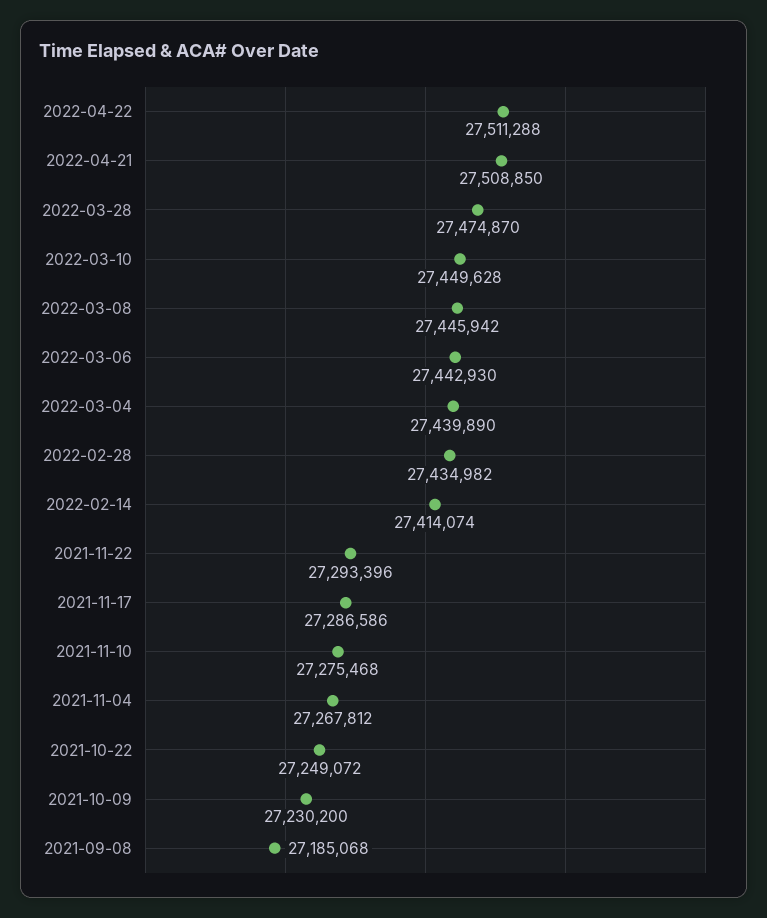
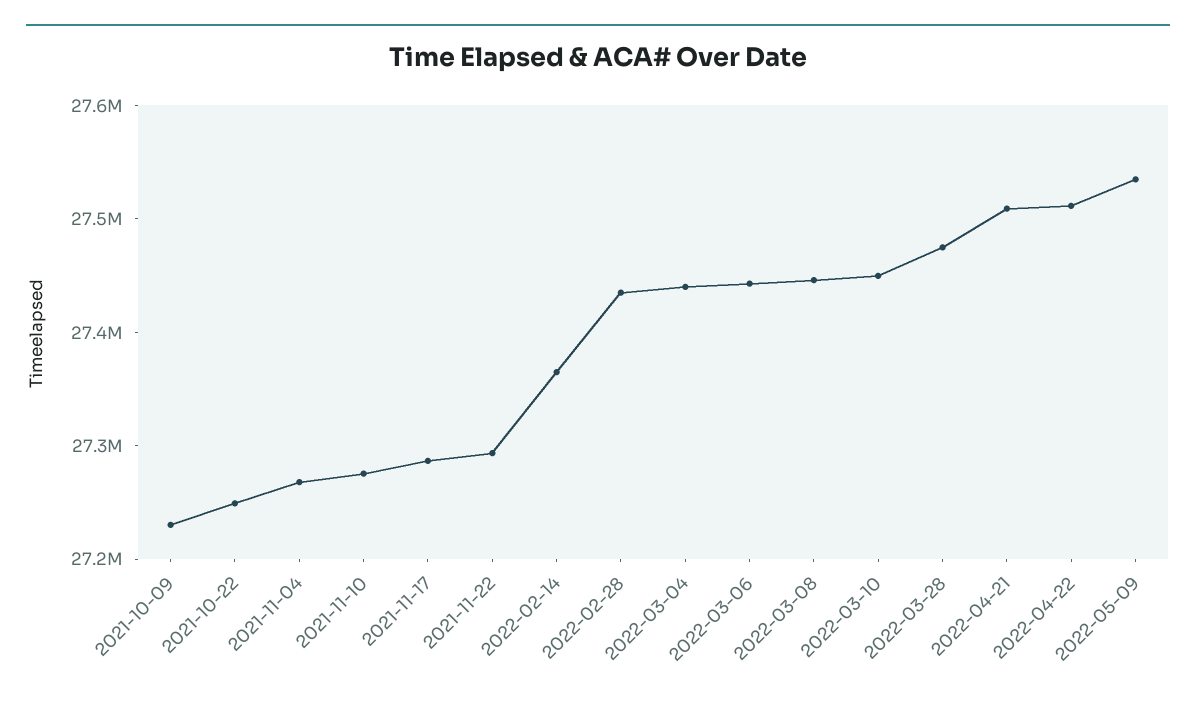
2022-02-14: 27414074 -> 27360000
2021-09-08: 27185068 -> none
2022-05-09: none -> 27540000

